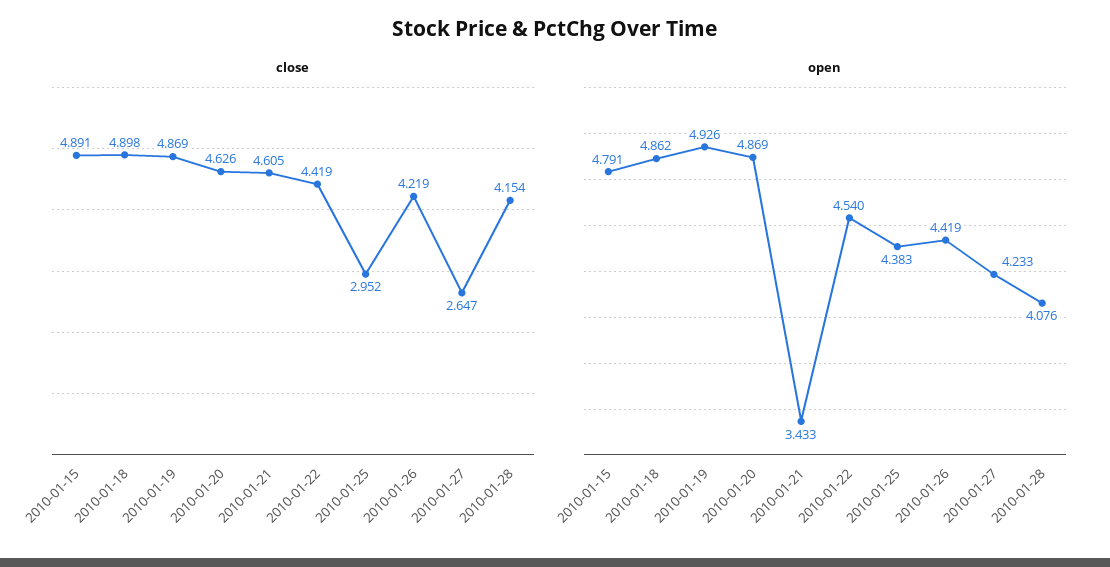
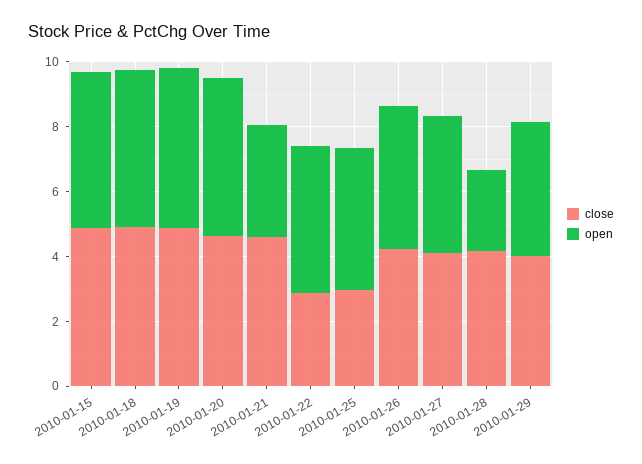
close, 2010-01-22: 4.419 -> 3
close, 2010-01-27: 2.647 -> 4
open, 2010-01-28: 4.076 -> 2.5
close, 2010-01-29: none -> 4
open, 2010-01-29: none -> 4

